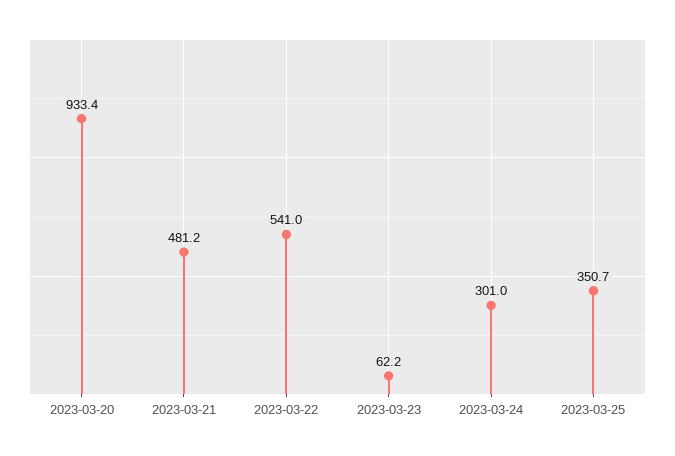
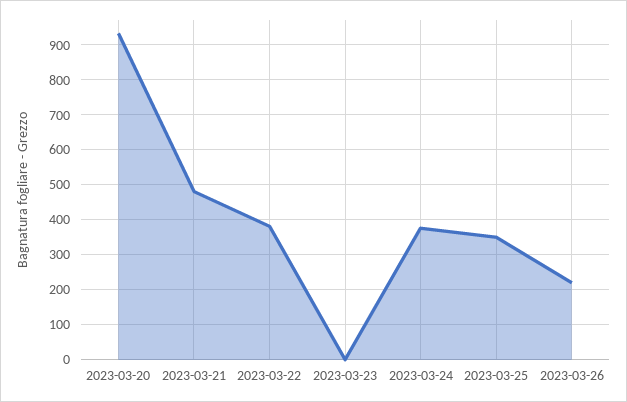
2023-03-22: 541 -> 380
2023-03-23: 62.2 -> 0
2023-03-24: 301 -> 380
2023-03-26: none -> 220

